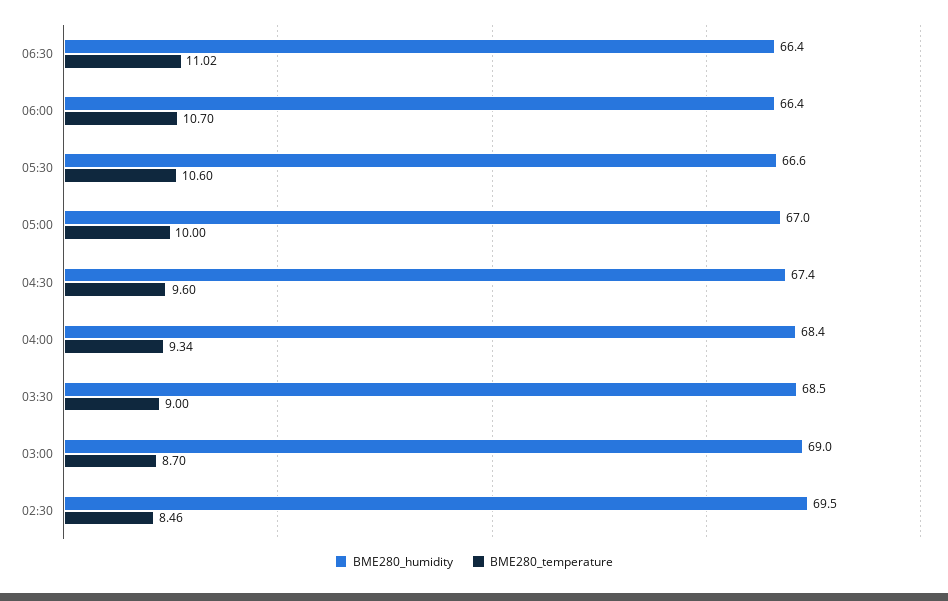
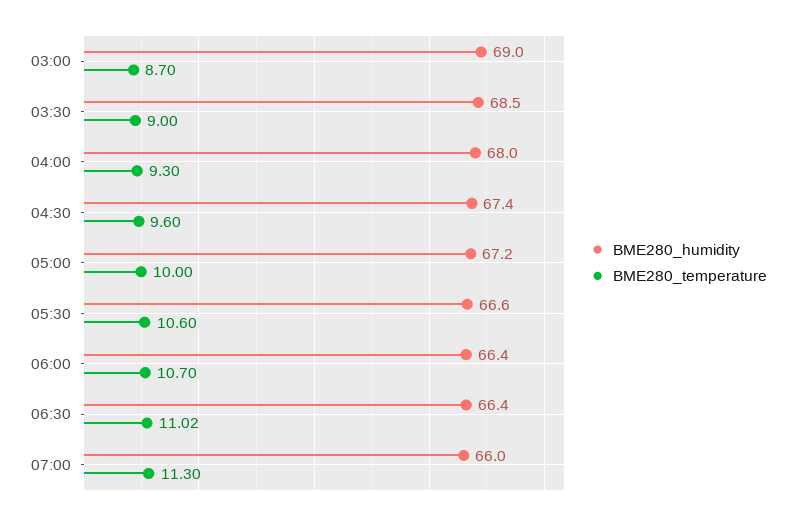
BME280_humidity, 05:00: 67 -> 67.2
BME280_humidity, 04:00: 68.4 -> 68
BME280_temperature, 04:00: 9.34 -> 9.3
BME280_humidity, 02:30: 69.5 -> none
BME280_temperature, 02:30: 8.46 -> none
BME280_humidity, 07:00: none -> 66
BME280_temperature, 07:00: none -> 11.3

